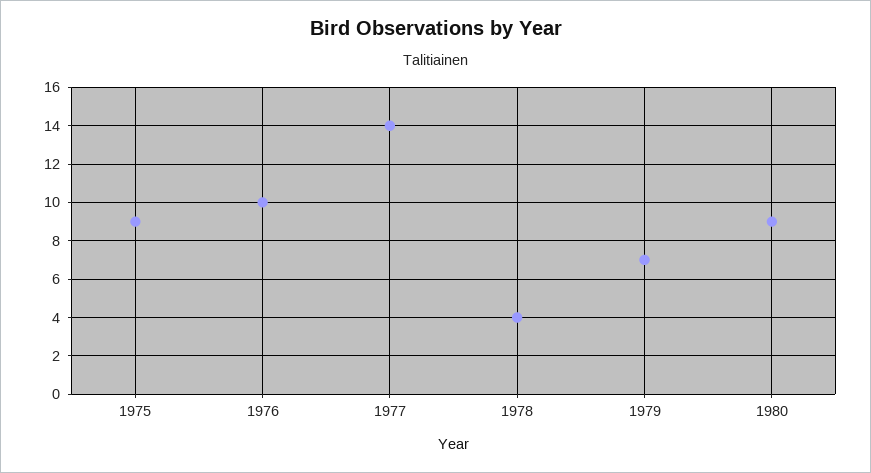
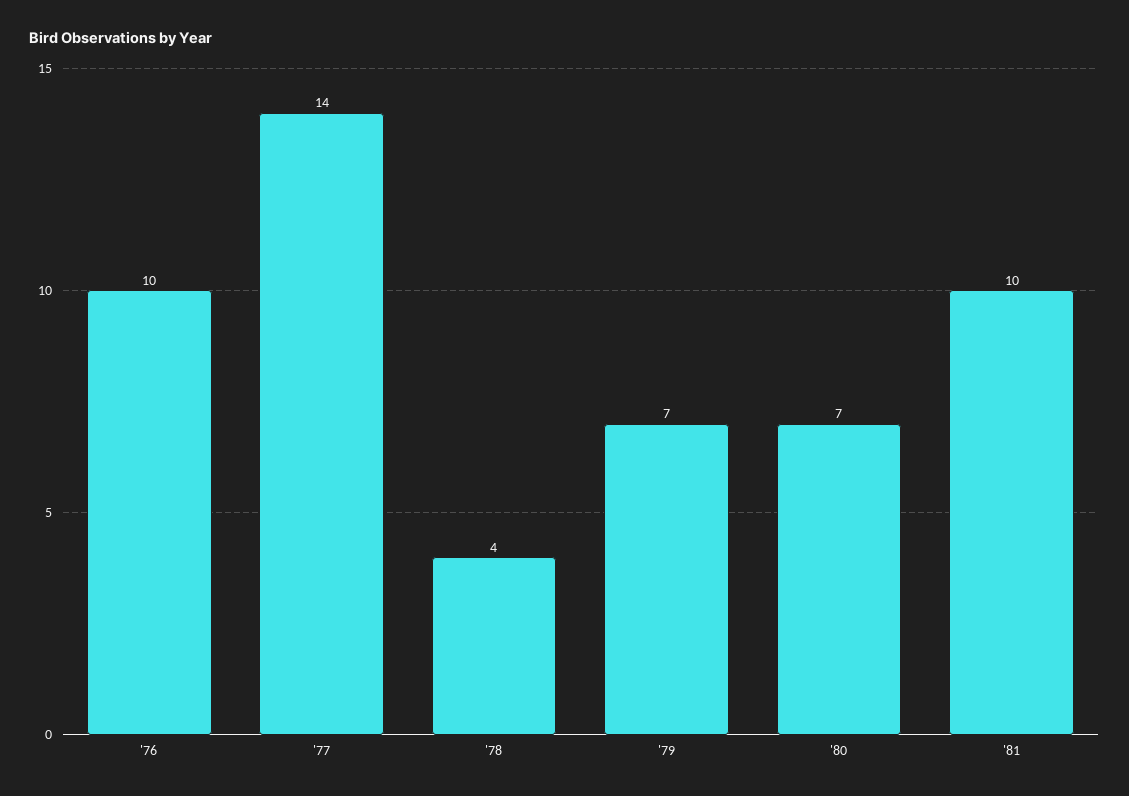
1975: 9 -> none
1980: 9 -> 7
'81: none -> 10

